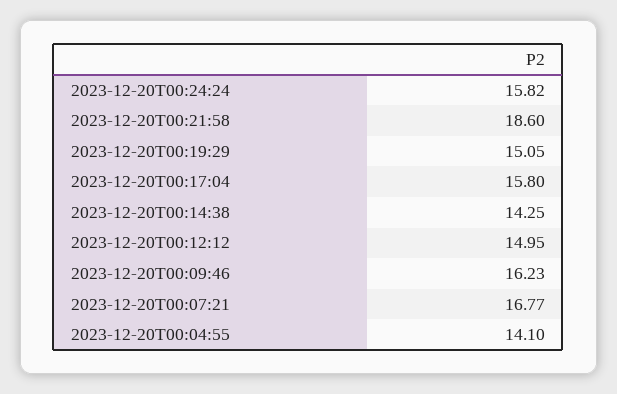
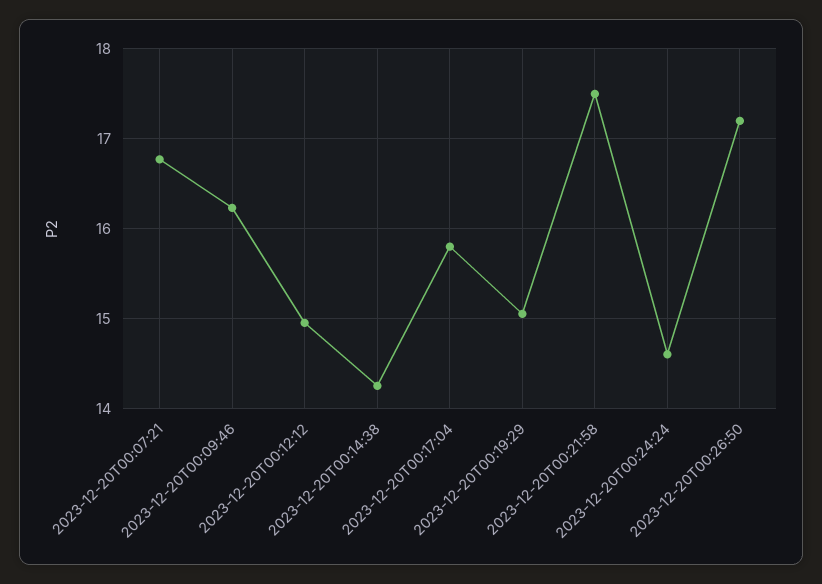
2023-12-20T00:24:24: 15.82 -> 14.6
2023-12-20T00:21:58: 18.6 -> 17.5
2023-12-20T00:04:55: 14.1 -> none
2023-12-20T00:26:50: none -> 17.2

